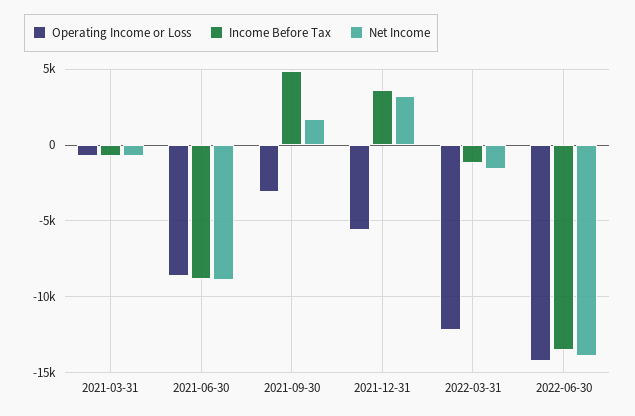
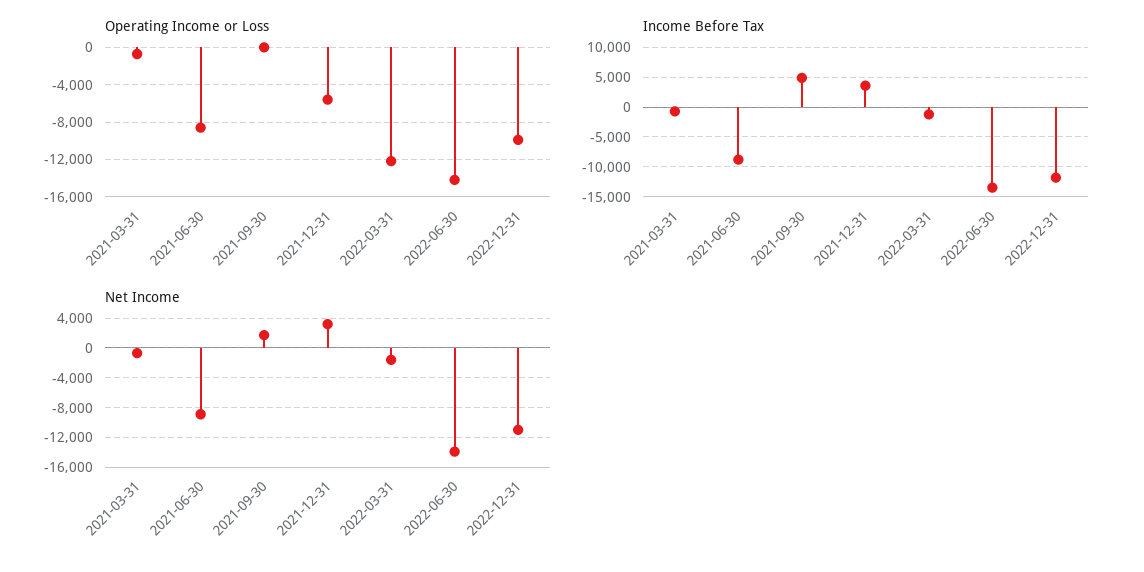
Operating Income or Loss, 2021-09-30: -3000 -> 0
Operating Income or Loss, 2022-12-31: none -> -10000
Income Before Tax, 2022-12-31: none -> -12500
Net Income, 2022-12-31: none -> -11000

